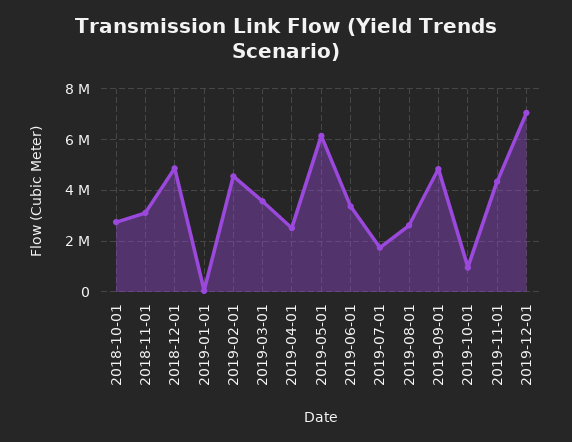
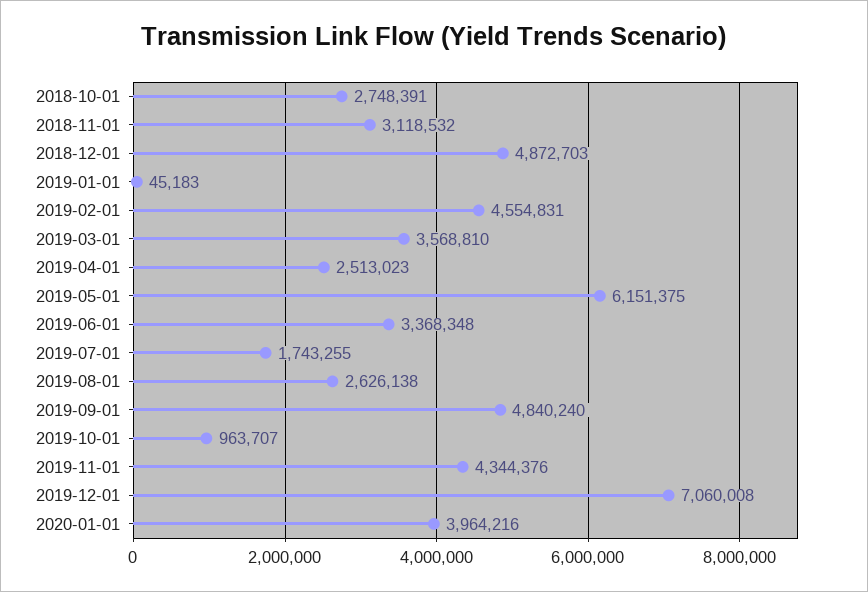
2020-01-01: none -> 3964216

